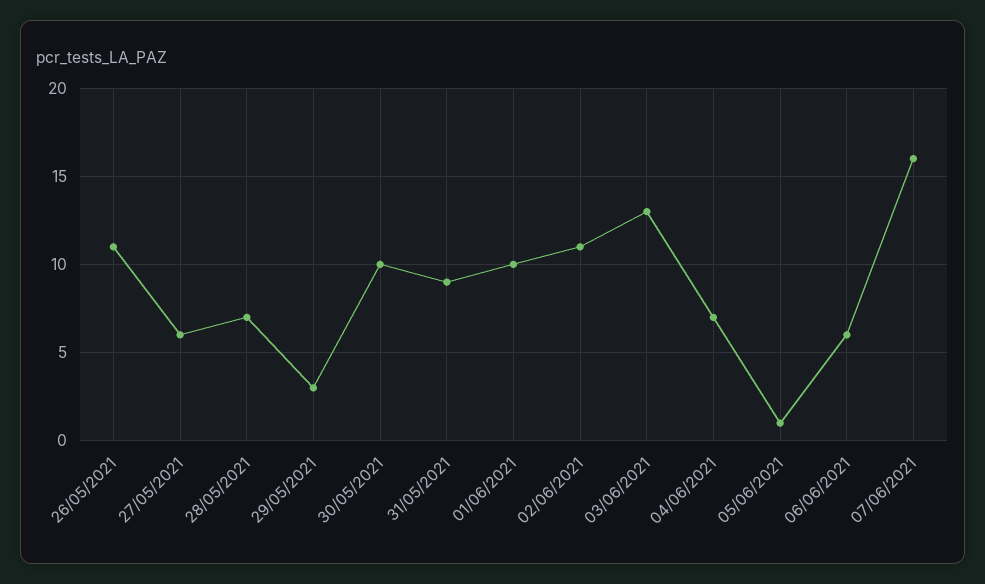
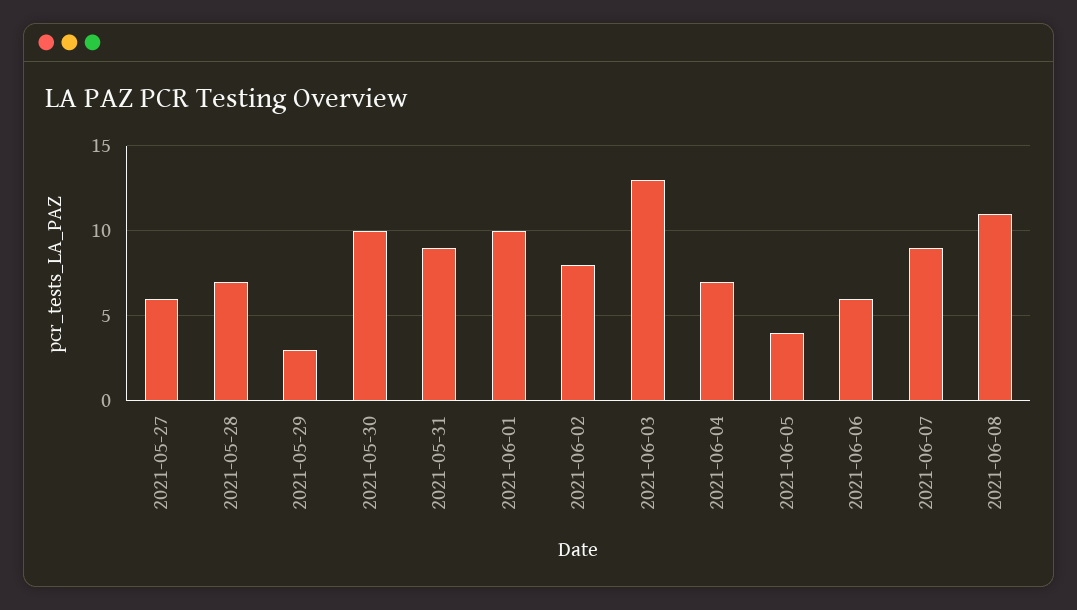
26/05/2021: 11 -> none
02/06/2021: 11 -> 8
05/06/2021: 1 -> 4
07/06/2021: 16 -> 9
2021-06-08: none -> 11

